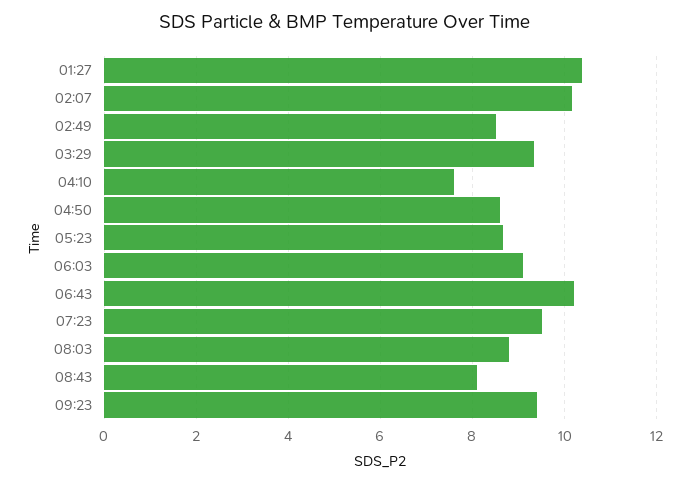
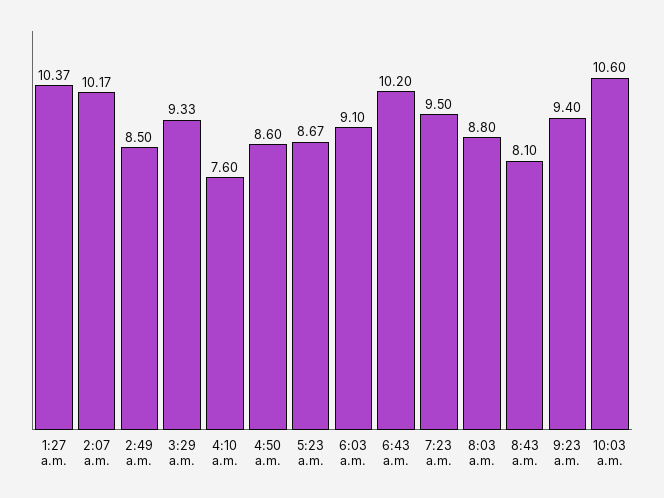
10:03 a.m.: none -> 10.6

